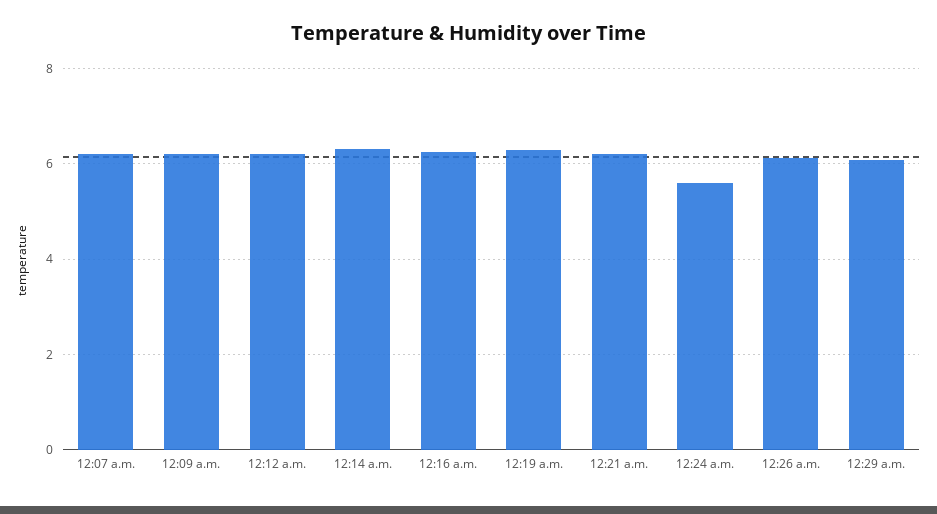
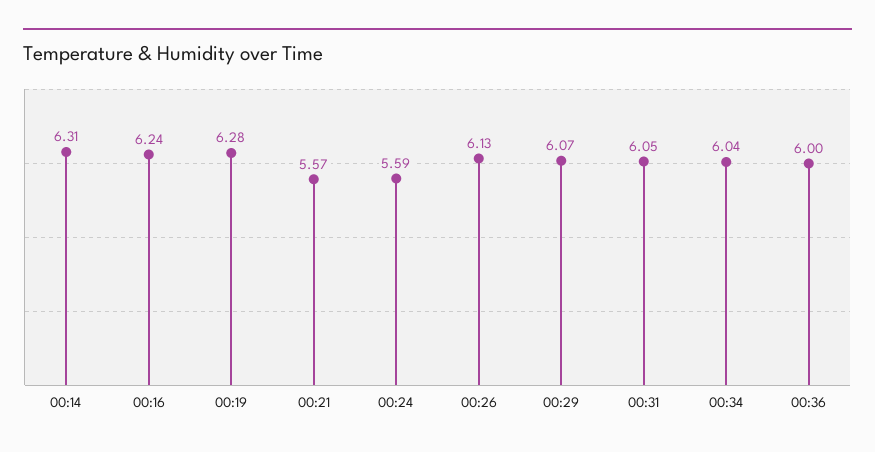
12:07 a.m.: 6.2 -> none
12:09 a.m.: 6.2 -> none
12:12 a.m.: 6.2 -> none
12:21 a.m.: 6.2 -> 5.57
00:31: none -> 6.05
00:34: none -> 6.04
00:36: none -> 6

